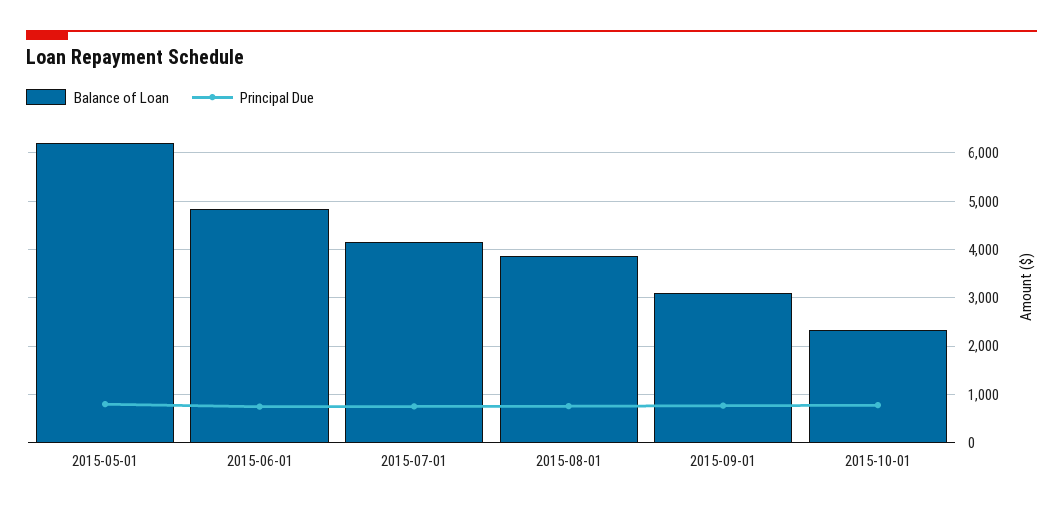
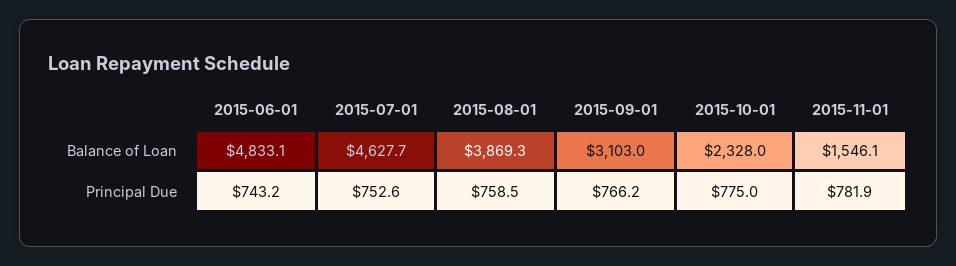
Balance of Loan, 2015-05-01: 6200 -> none
Principal Due, 2015-05-01: 800 -> none
Balance of Loan, 2015-07-01: 4200 -> 4627.7
Balance of Loan, 2015-11-01: none -> 1546.1
Principal Due, 2015-11-01: none -> 781.9

